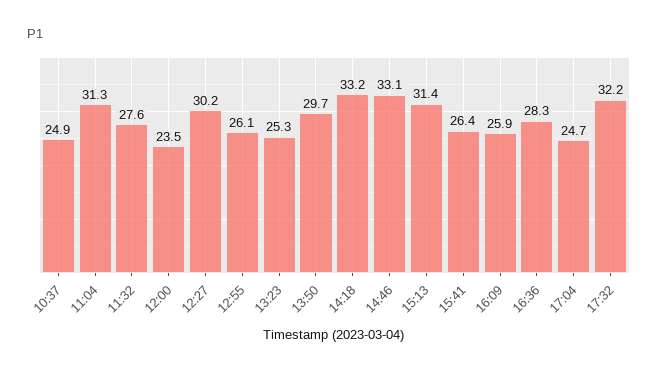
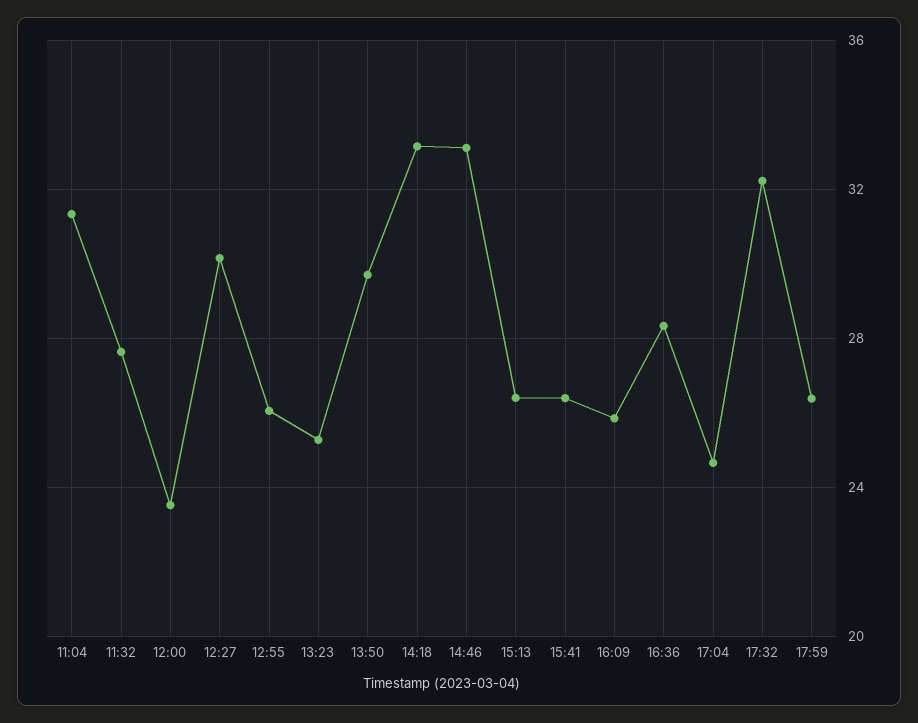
10:37: 24.9 -> none
15:13: 31.4 -> 26.5
17:59: none -> 26.5

